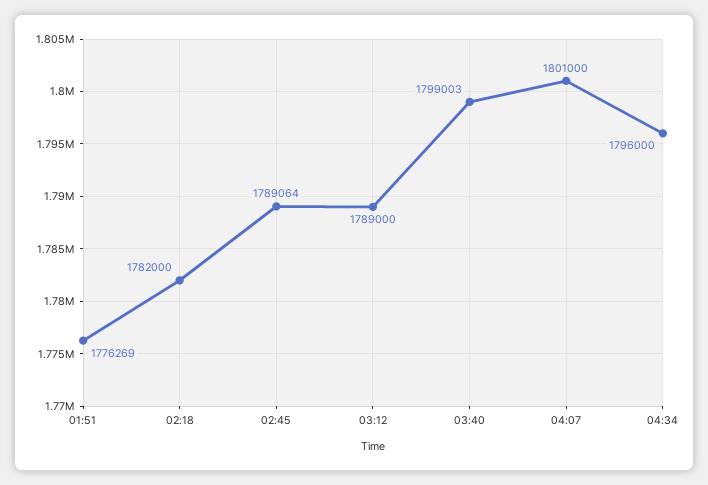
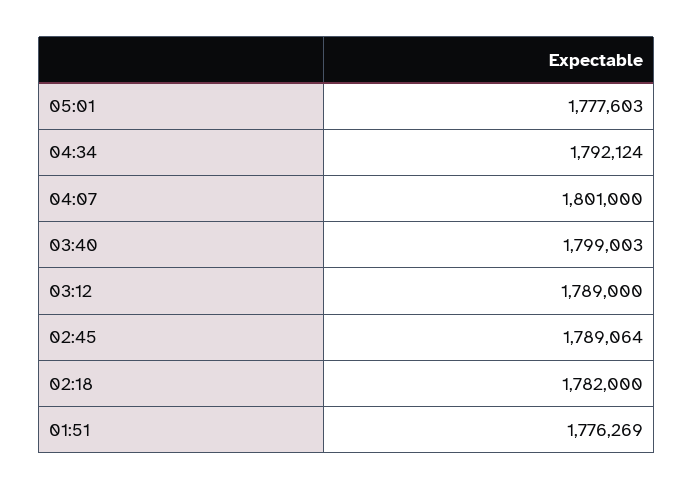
04:34: 1796000 -> 1792124
05:01: none -> 1777603

